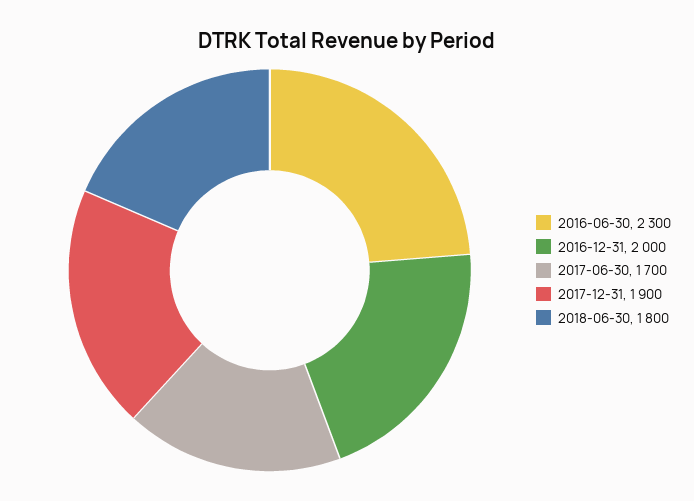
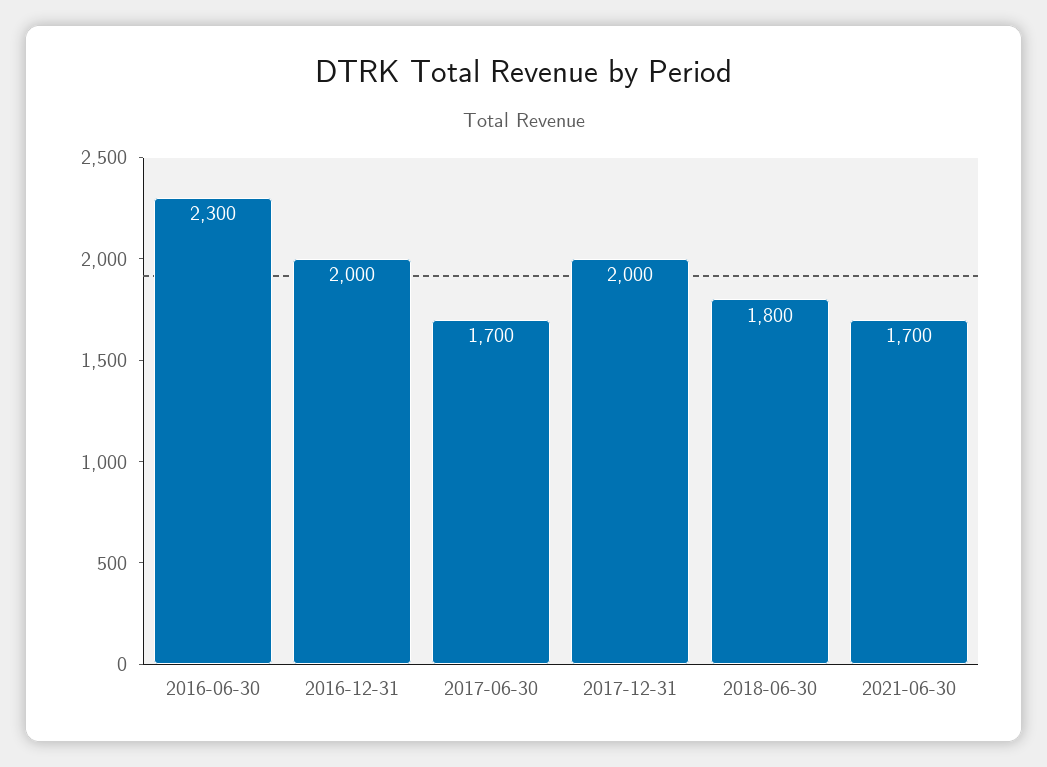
2017-12-31: 1900 -> 2000
2021-06-30: none -> 1700

